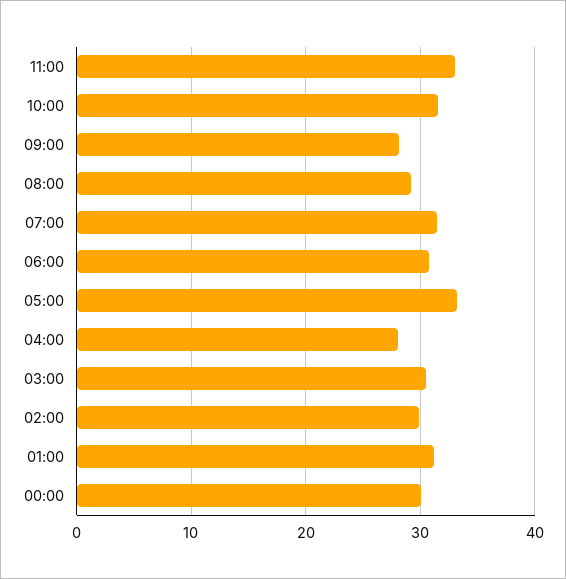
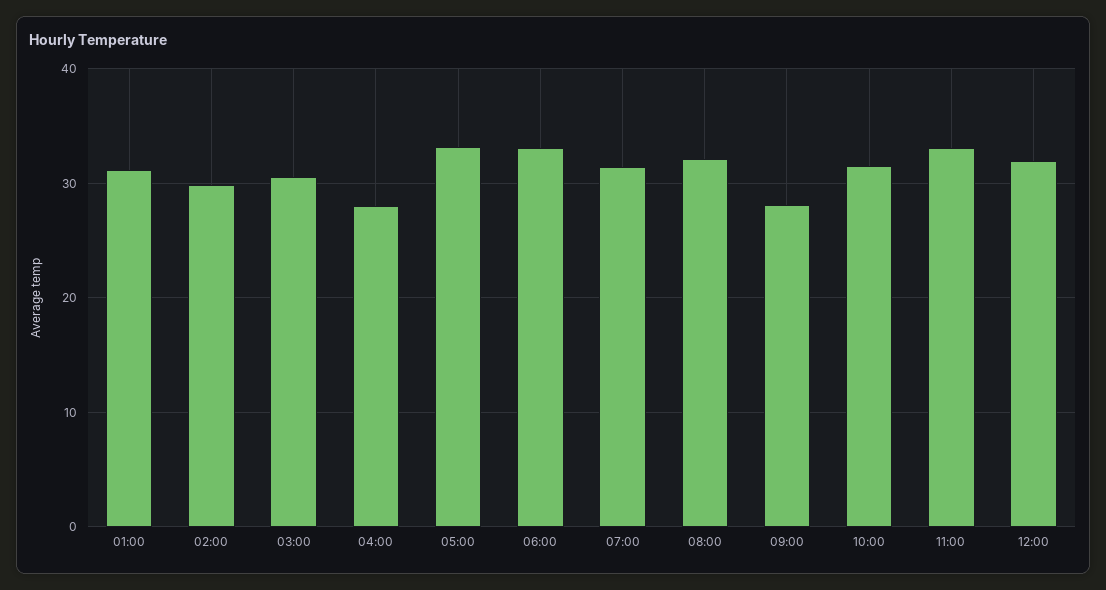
08:00: 29 -> 32
06:00: 31 -> 33
00:00: 30 -> none
12:00: none -> 32

